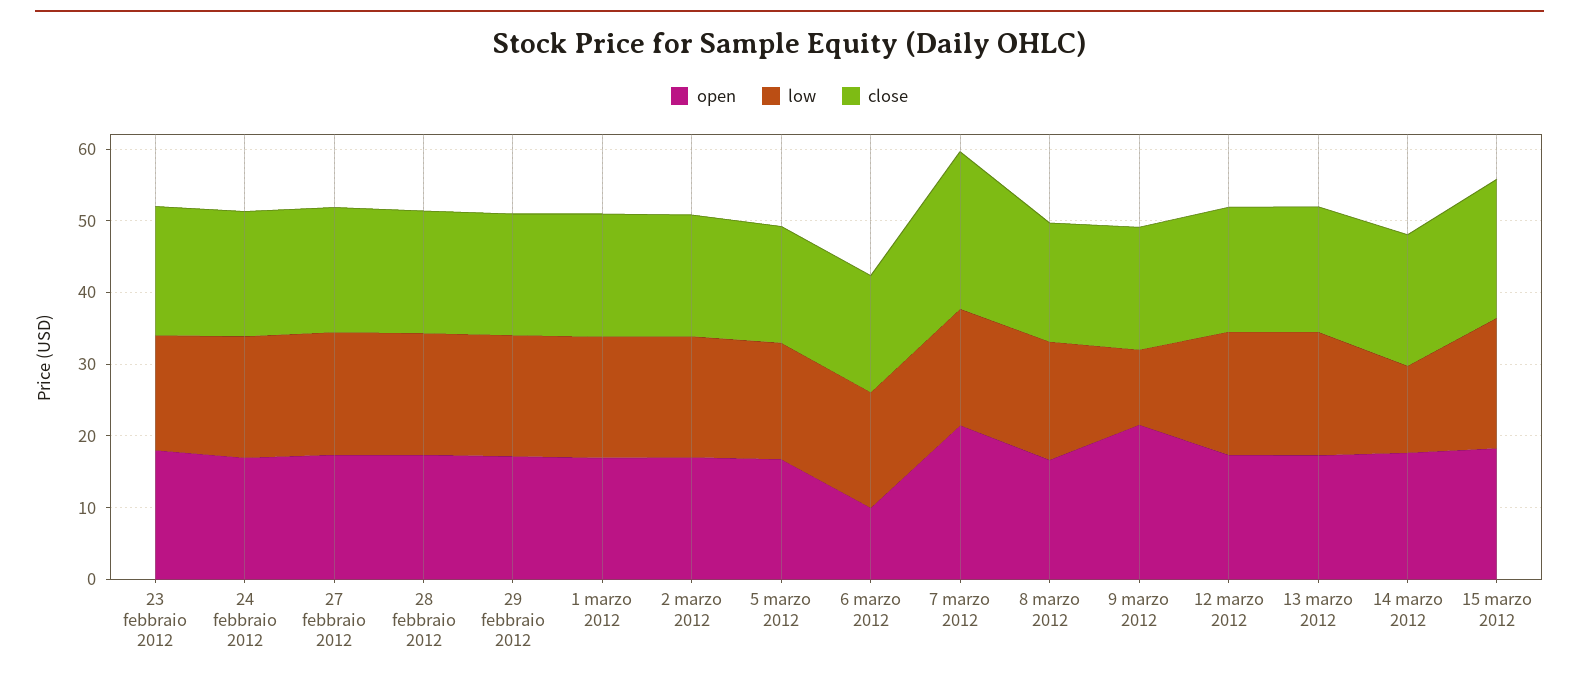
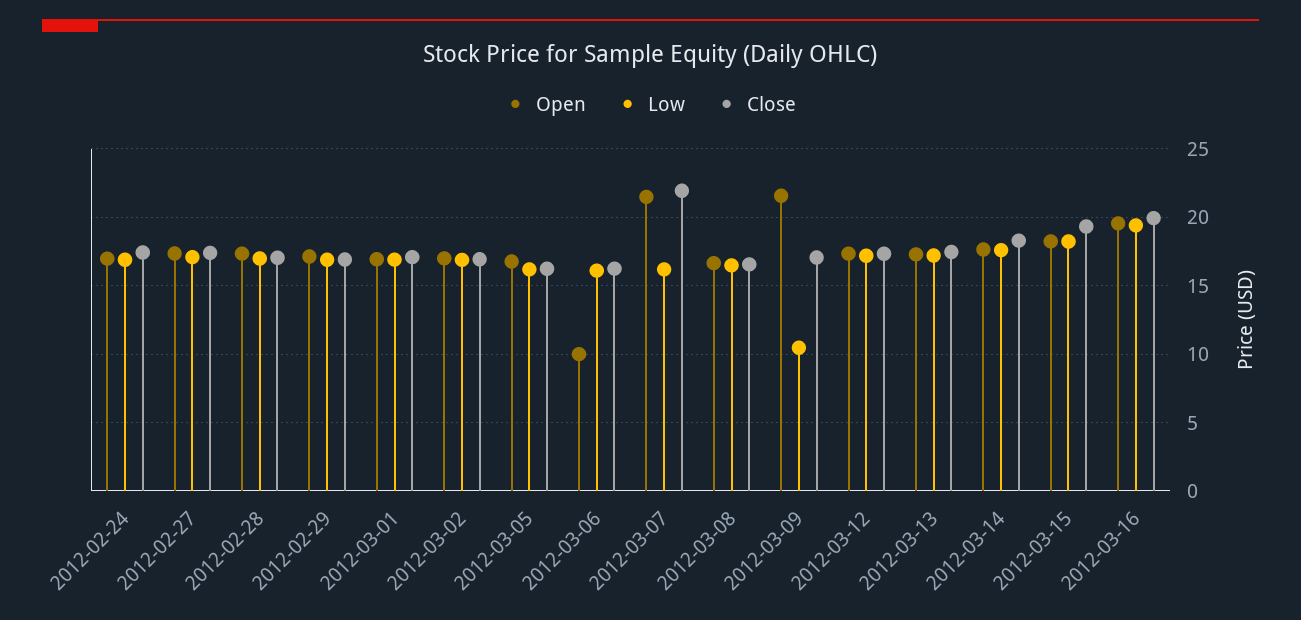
open, 23 febbraio 2012: 18 -> none
low, 23 febbraio 2012: 16 -> none
close, 23 febbraio 2012: 18 -> none
low, 14 marzo 2012: 12 -> 17.5
open, 2012-03-16: none -> 19.5
low, 2012-03-16: none -> 19.5
close, 2012-03-16: none -> 20

